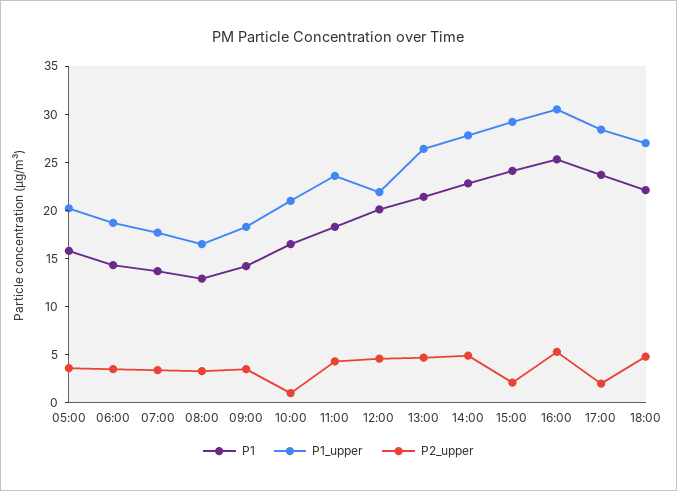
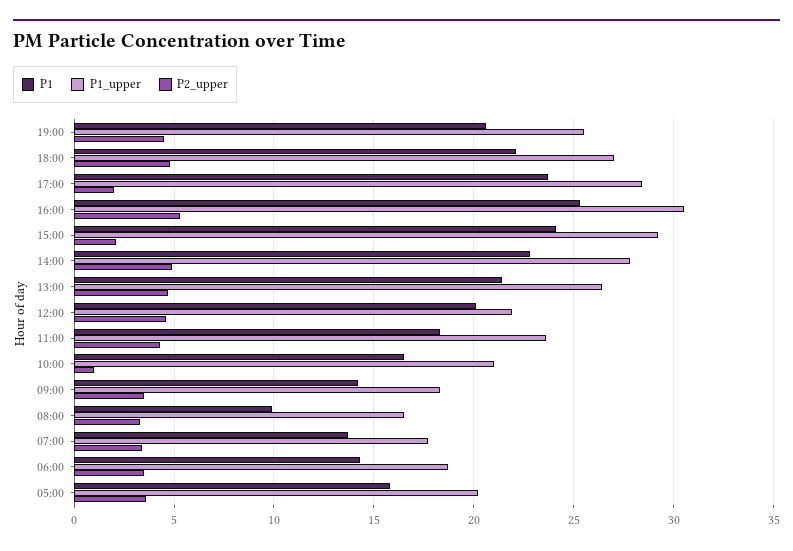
P1, 08:00: 13 -> 10
P1, 19:00: none -> 20.5
P1_upper, 19:00: none -> 25.5
P2_upper, 19:00: none -> 4.5

